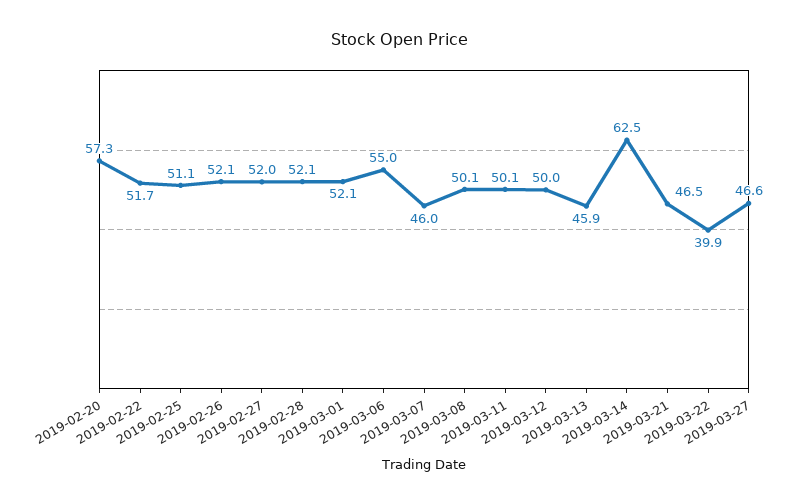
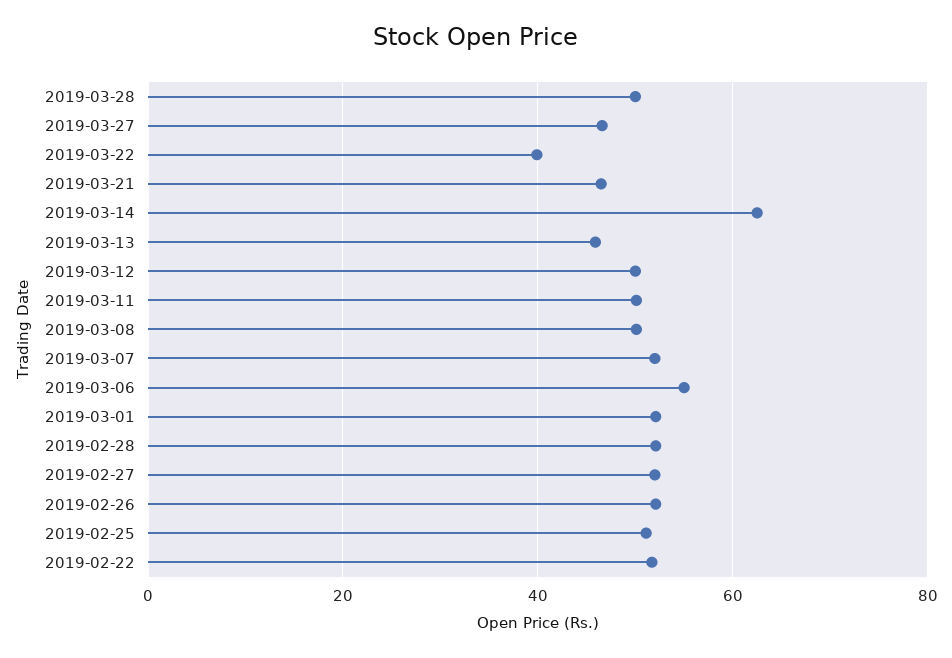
2019-02-20: 57.3 -> none
2019-03-07: 46 -> 52
2019-03-28: none -> 50

